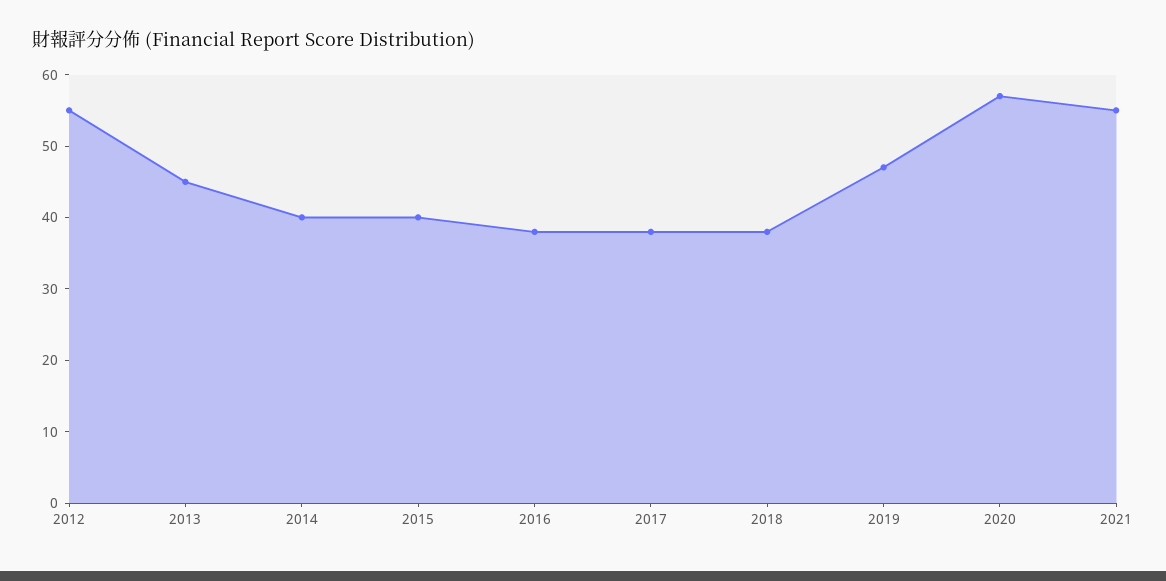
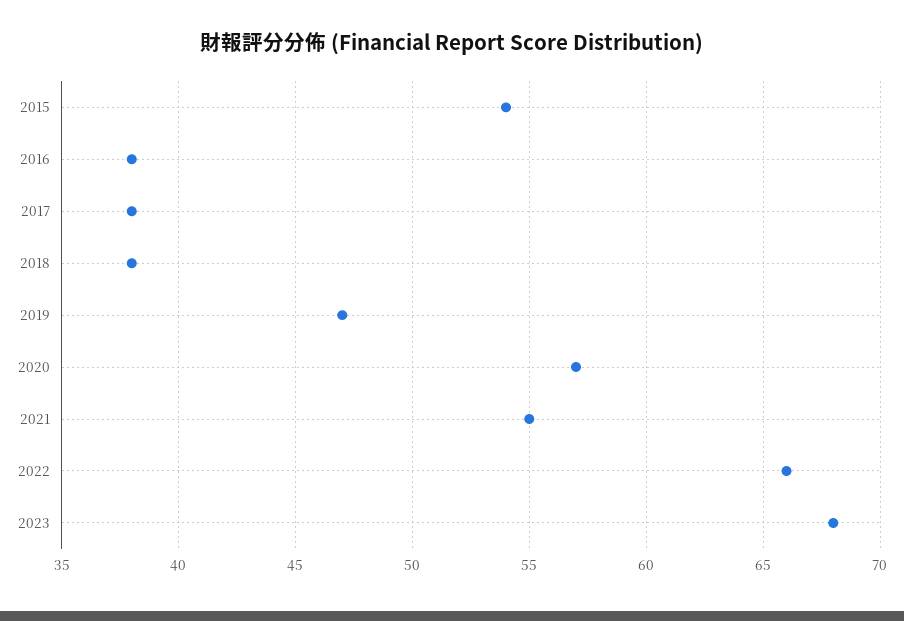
2012: 55 -> none
2013: 45 -> none
2014: 40 -> none
2015: 40 -> 54
2022: none -> 66
2023: none -> 68

